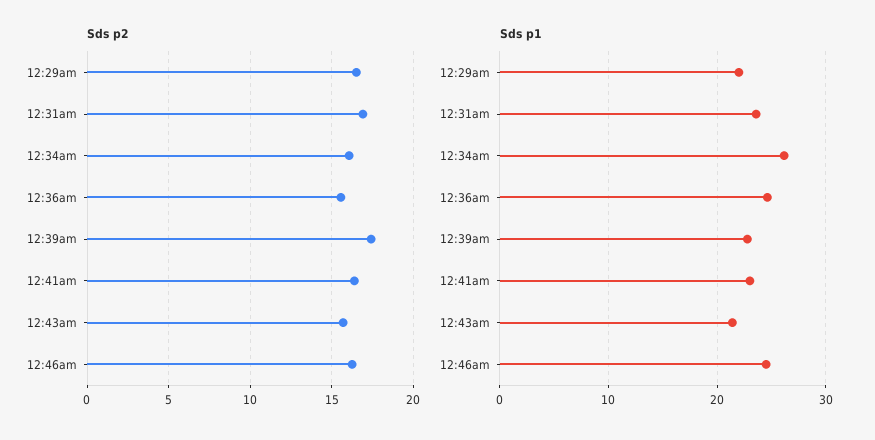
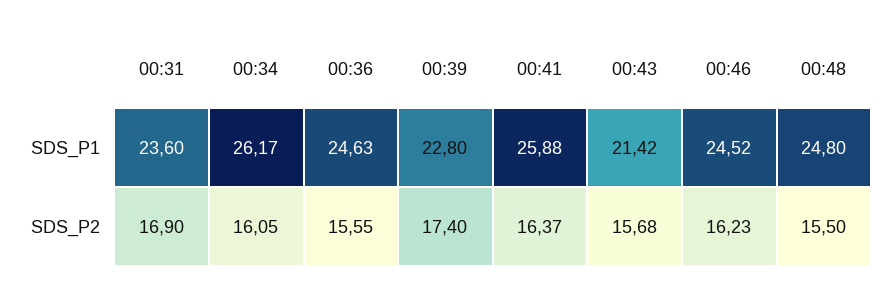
Sds p2, 12:29am: 16.5 -> none
Sds p1, 12:29am: 22 -> none
Sds p1, 12:41am: 23 -> 25.88
Sds p1, 00:48: none -> 24.8
Sds p2, 00:48: none -> 15.5

